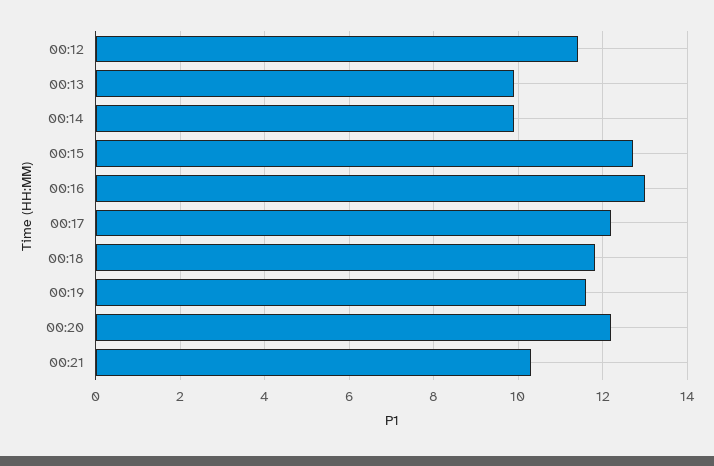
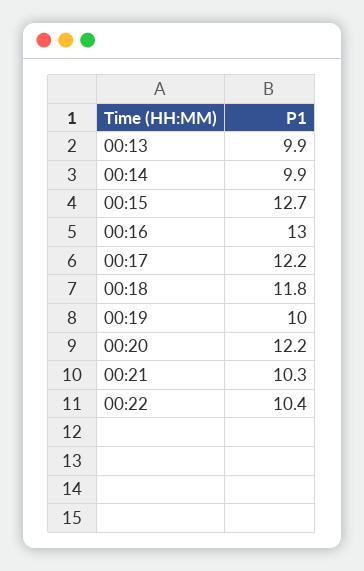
00:12: 11.5 -> none
00:19: 11.5 -> 10
00:22: none -> 10.4

